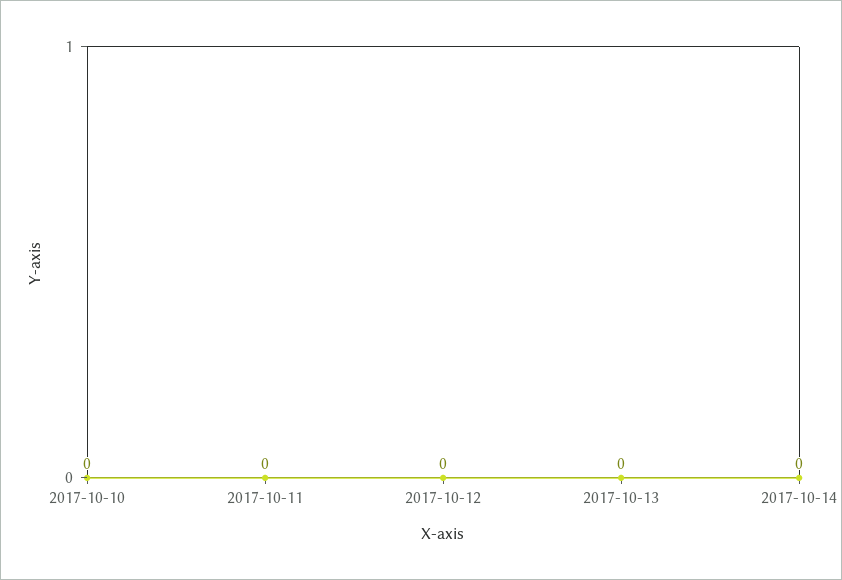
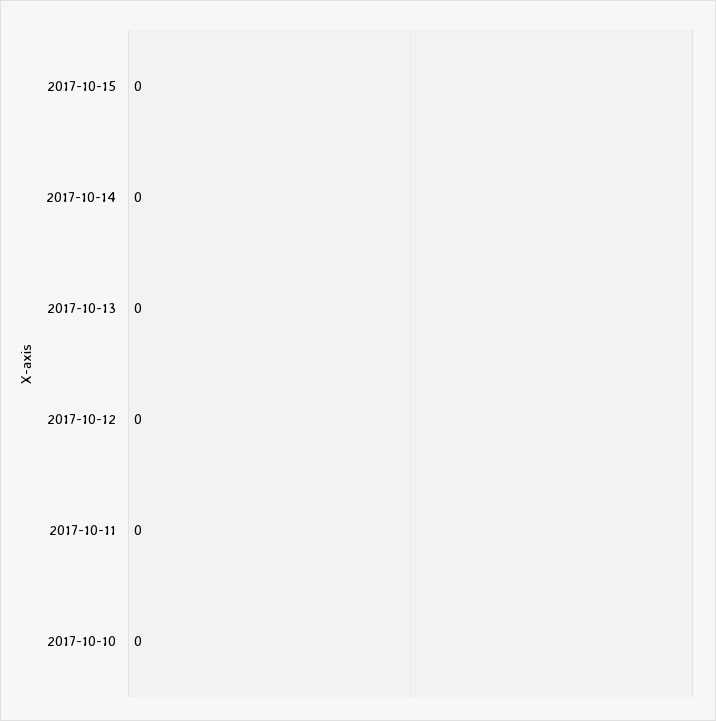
2017-10-15: none -> 0

